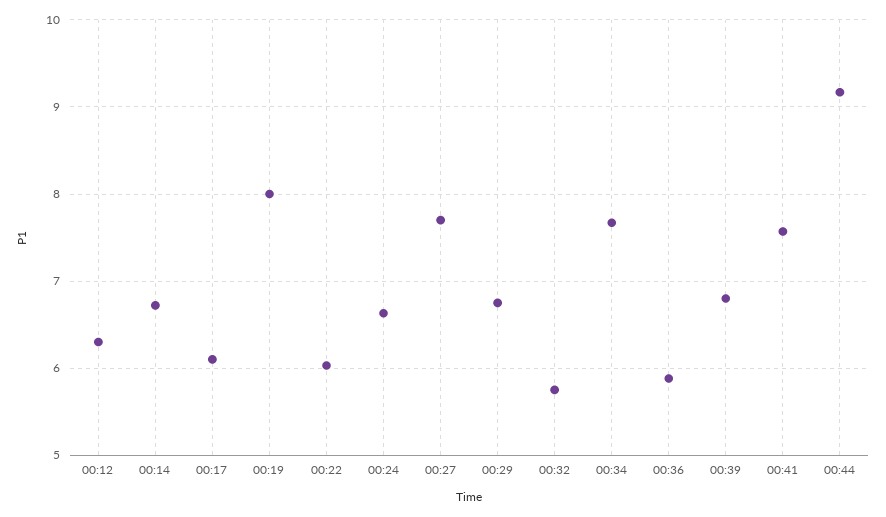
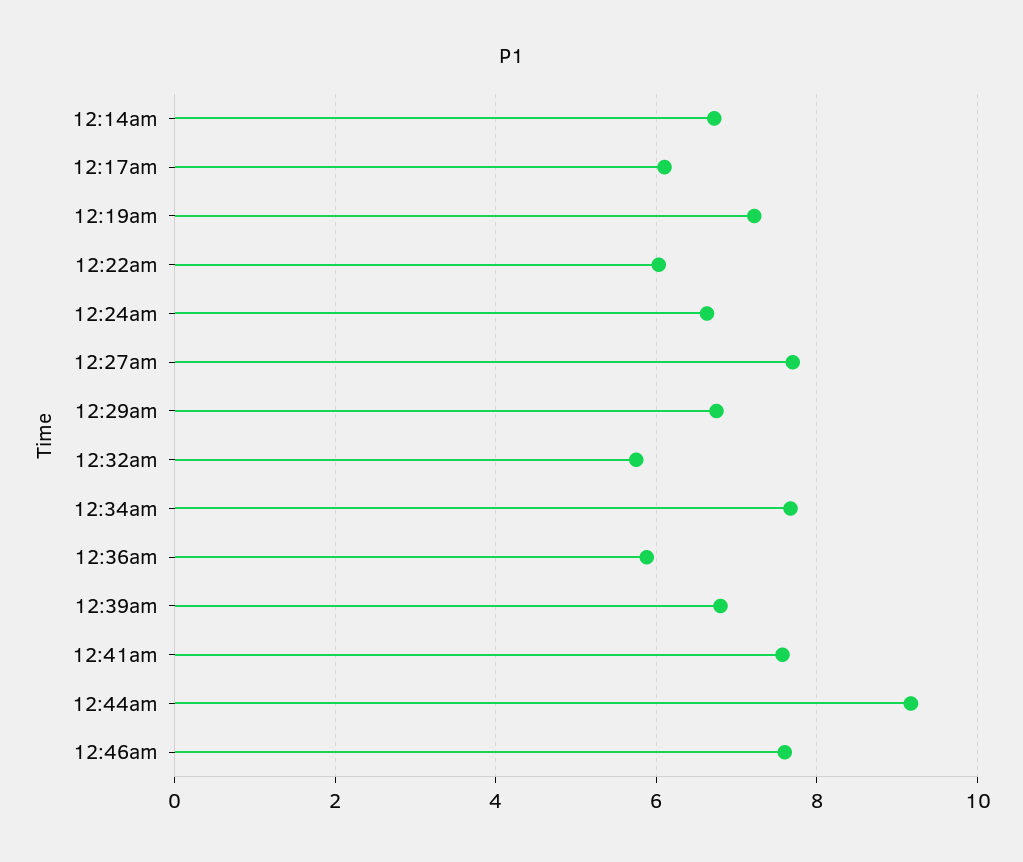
00:12: 6.3 -> none
00:19: 8 -> 7.2
12:46am: none -> 7.6

